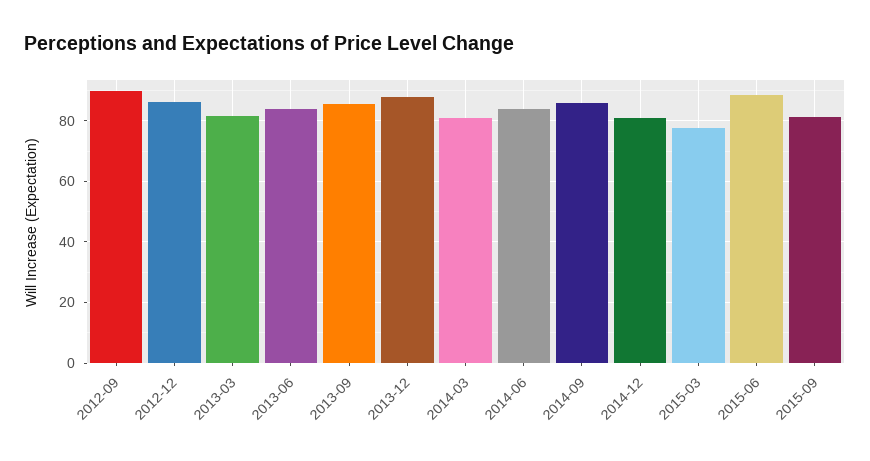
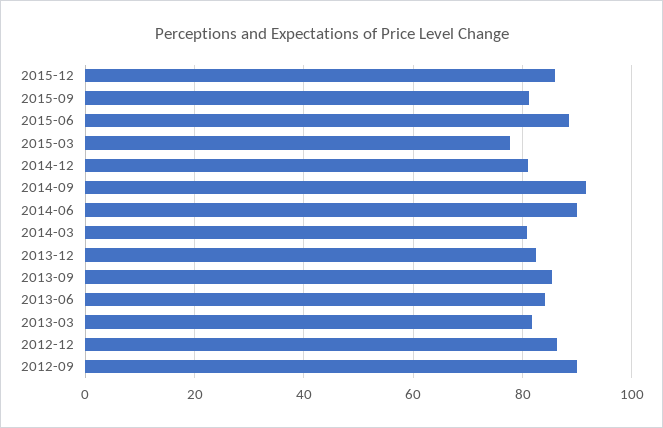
2013-12: 88 -> 82
2014-06: 84 -> 90
2014-09: 86 -> 92
2015-12: none -> 86

